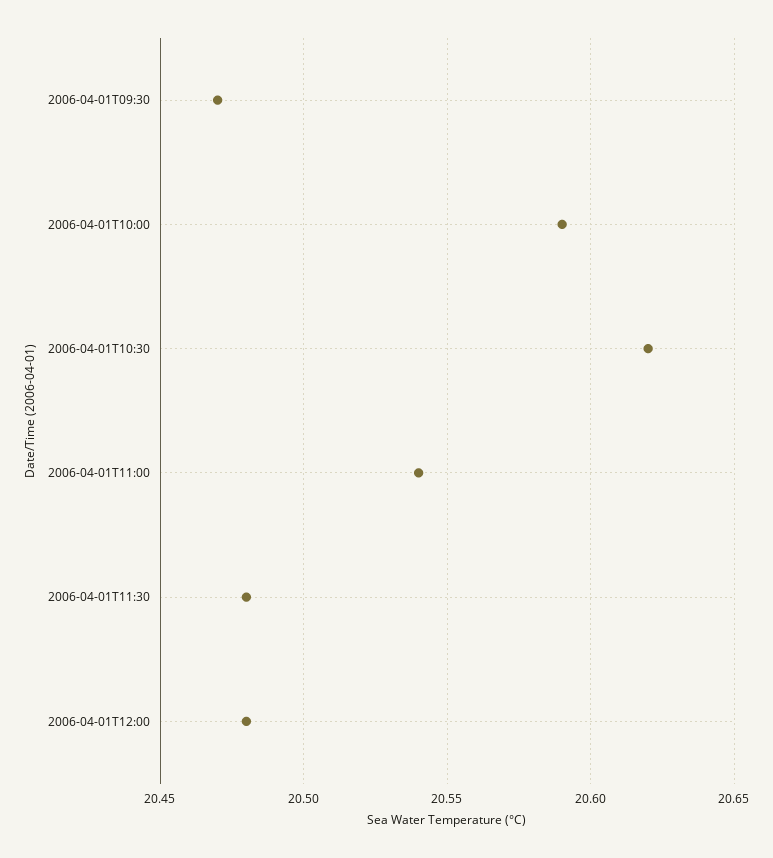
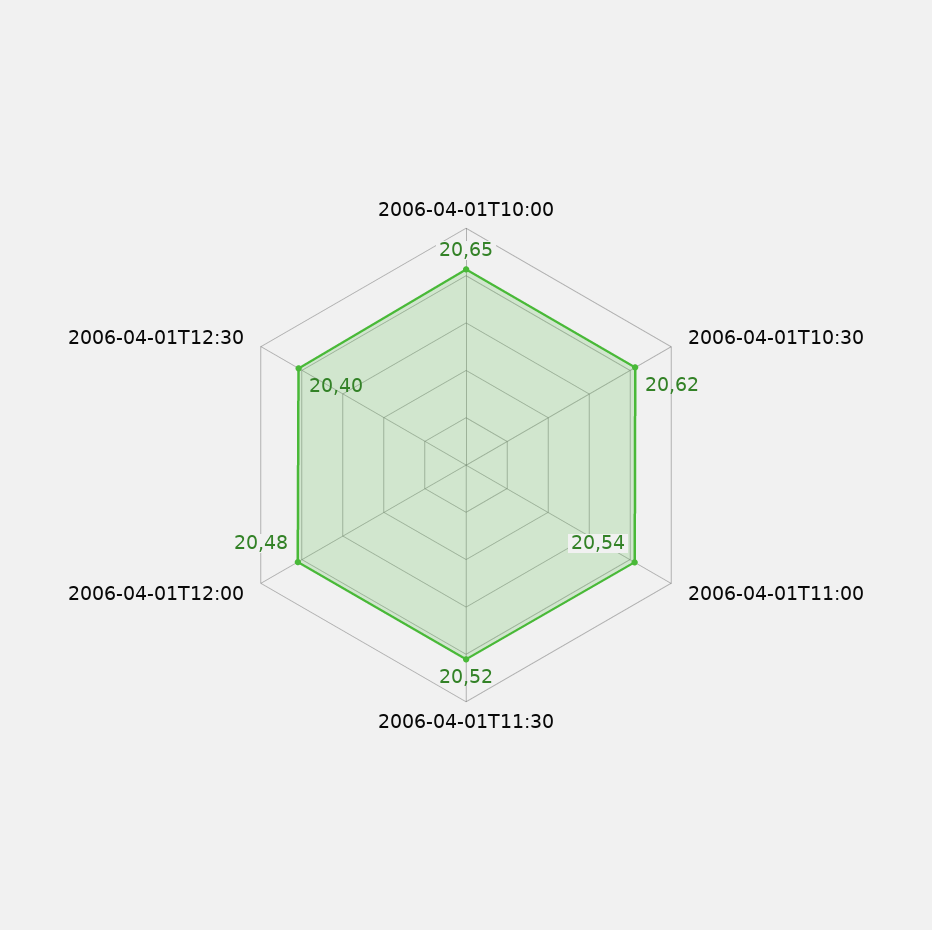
2006-04-01T09:30: 20.47 -> none
2006-04-01T10:00: 20.59 -> 20.65
2006-04-01T11:30: 20.48 -> 20.52
2006-04-01T12:30: none -> 20.4

